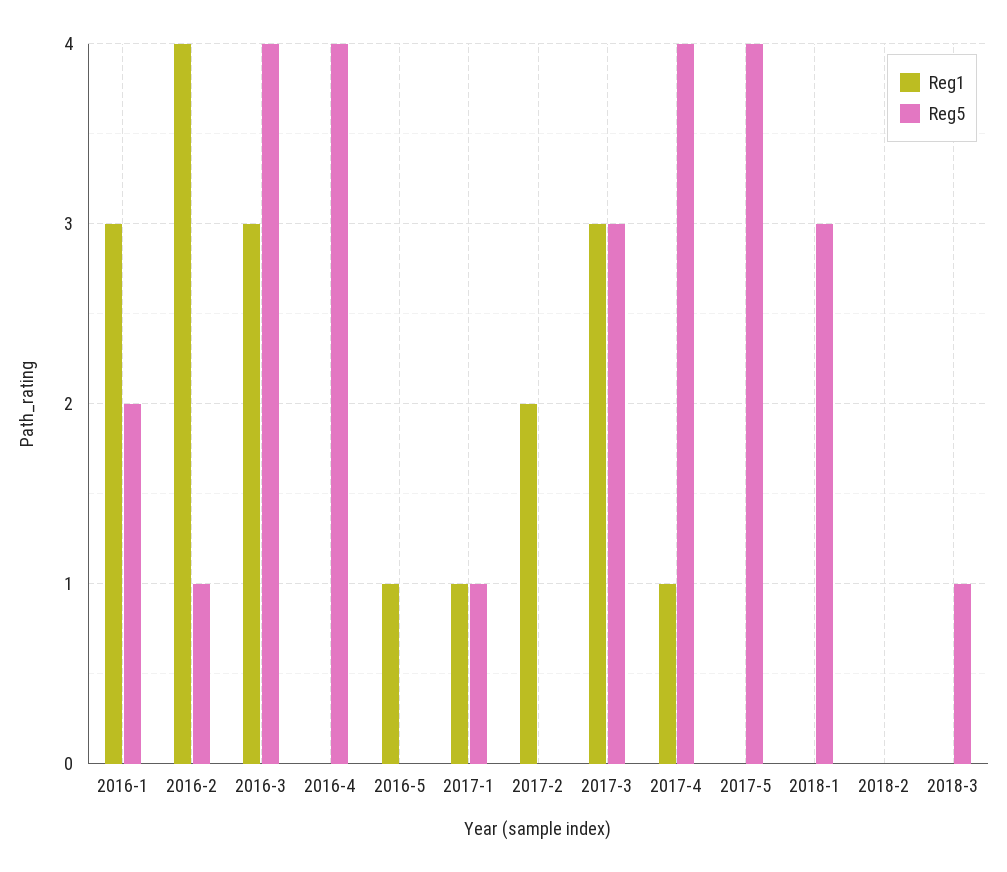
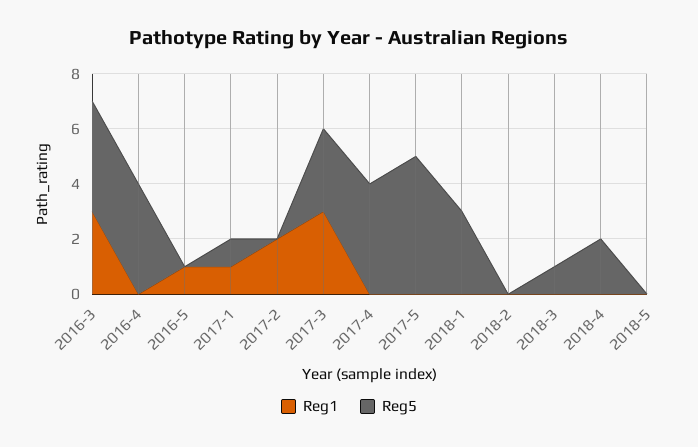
Reg1, 2016-1: 3 -> none
Reg5, 2016-1: 2 -> none
Reg1, 2016-2: 4 -> none
Reg5, 2016-2: 1 -> none
Reg1, 2017-4: 1 -> 0
Reg5, 2017-5: 4 -> 5
Reg1, 2018-4: none -> 0
Reg5, 2018-4: none -> 2
Reg1, 2018-5: none -> 0
Reg5, 2018-5: none -> 0

